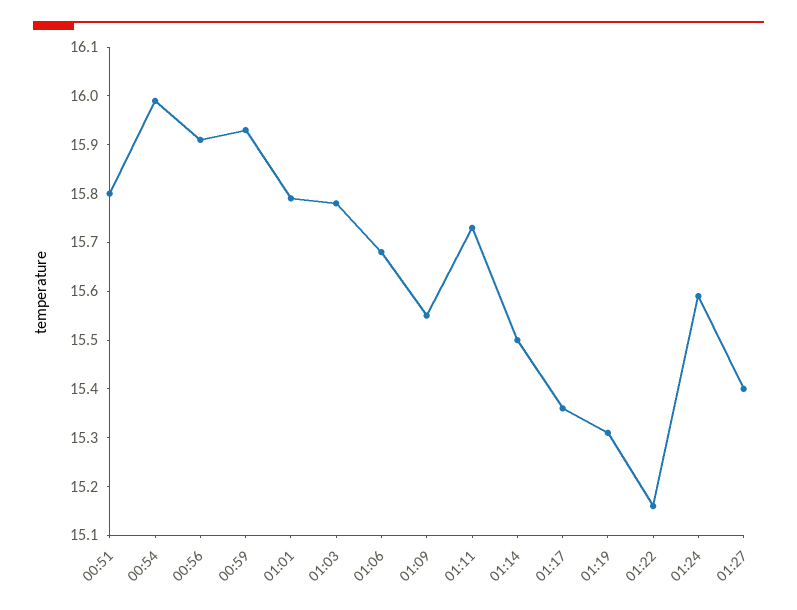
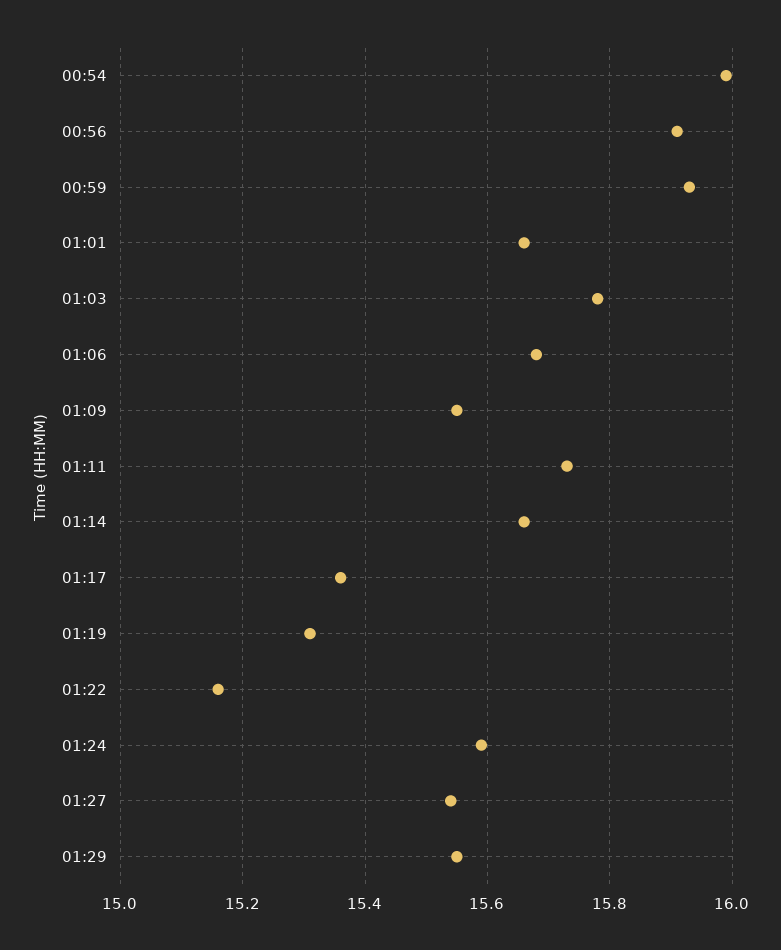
00:51: 15.8 -> none
01:01: 15.8 -> 15.65
01:14: 15.5 -> 15.65
01:27: 15.4 -> 15.55
01:29: none -> 15.55

